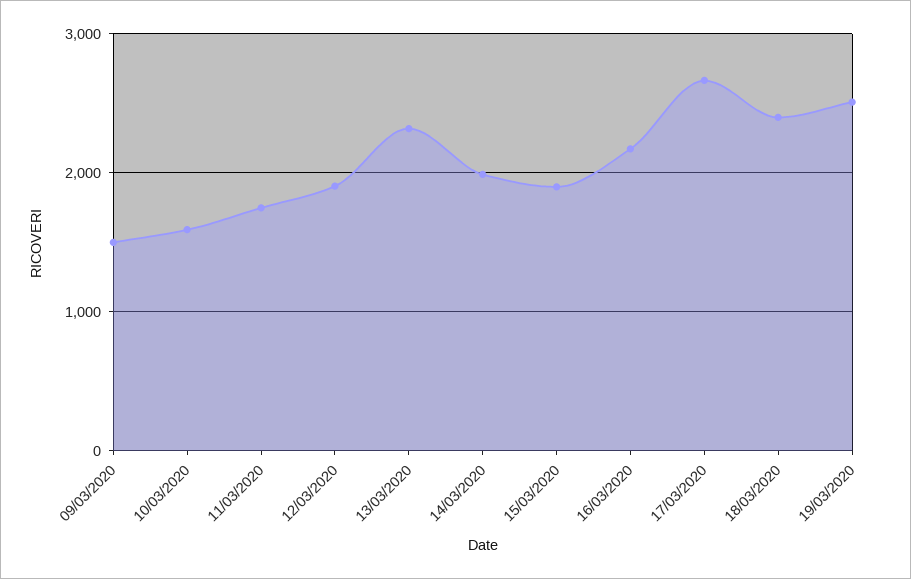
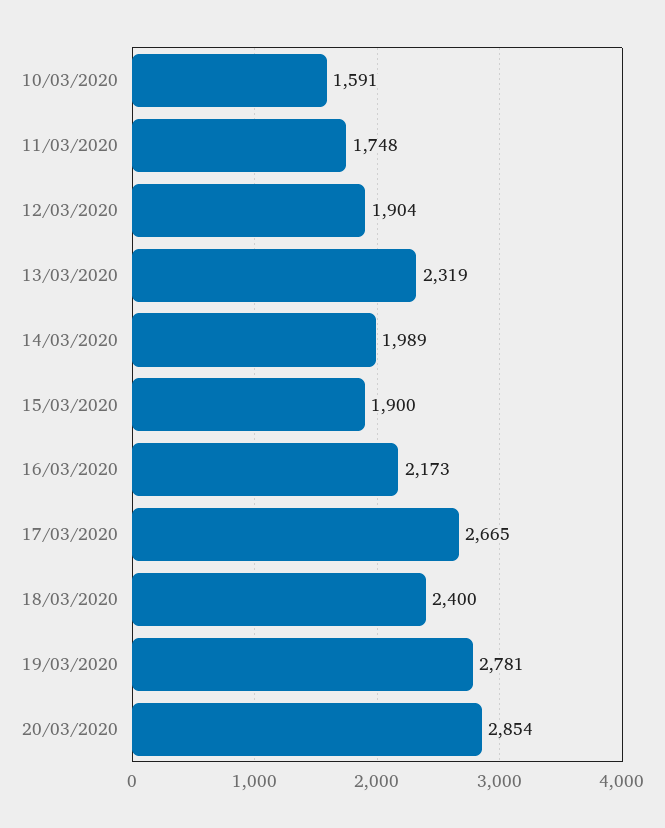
09/03/2020: 1500 -> none
19/03/2020: 2500 -> 2781
20/03/2020: none -> 2854

